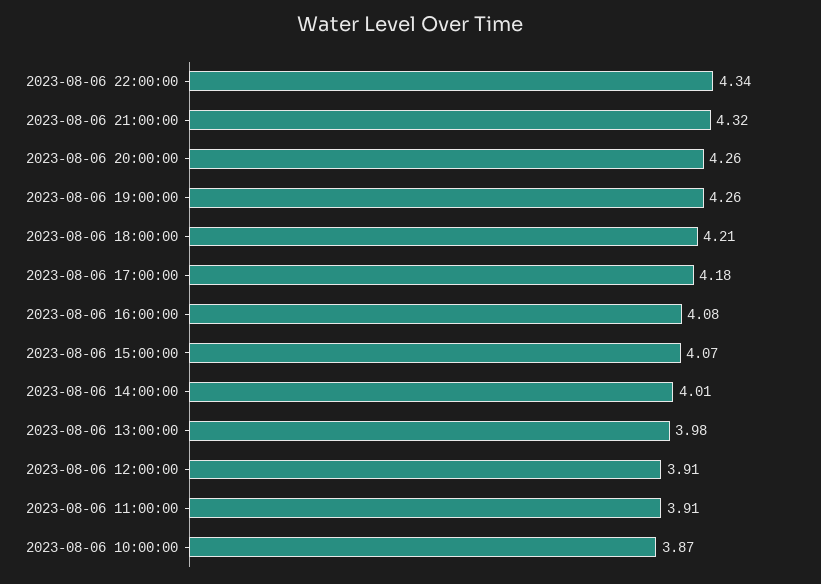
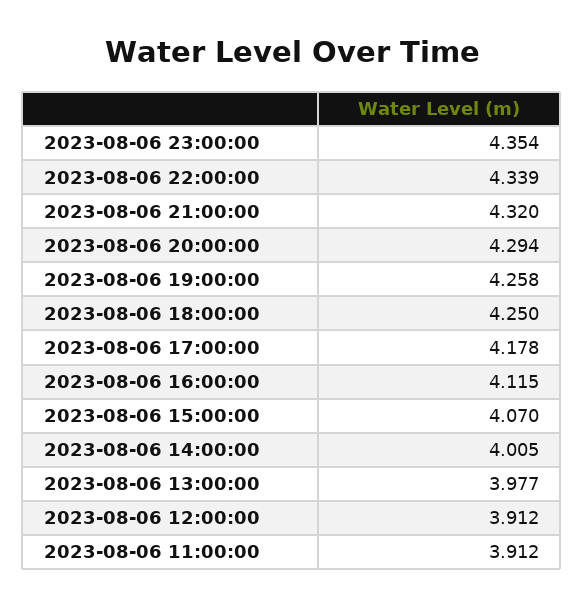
2023-08-06 20:00:00: 4.26 -> 4.294
2023-08-06 18:00:00: 4.21 -> 4.25
2023-08-06 16:00:00: 4.08 -> 4.115
2023-08-06 10:00:00: 3.87 -> none
2023-08-06 23:00:00: none -> 4.354

